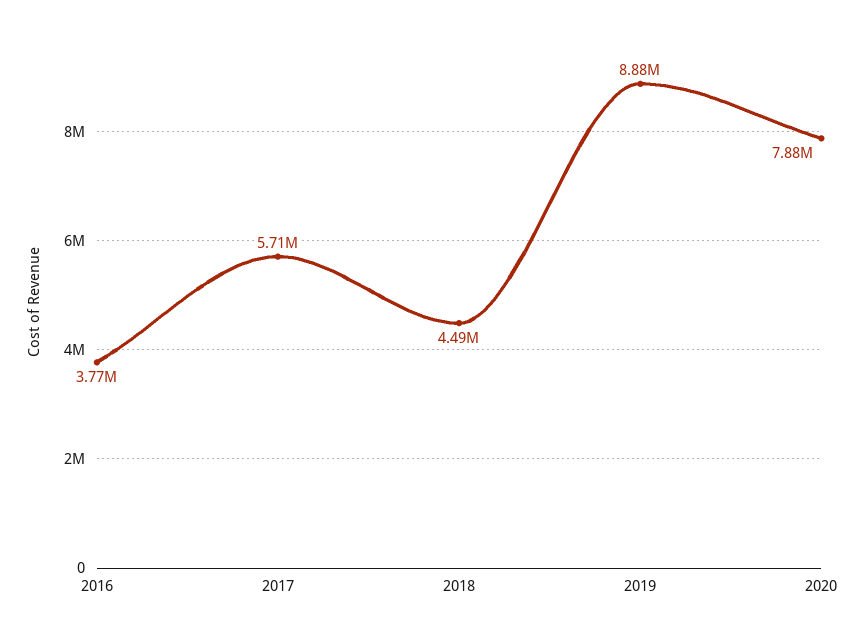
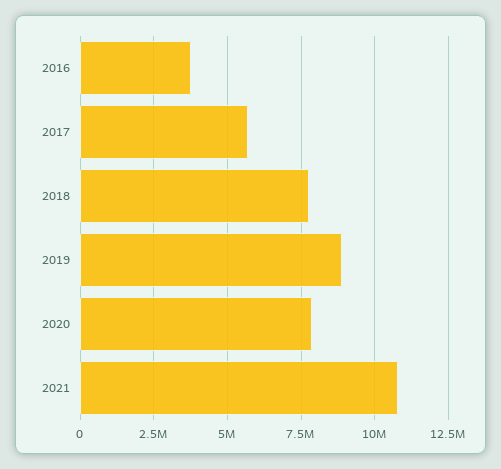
2018: 4490000 -> 7750000
2021: none -> 10750000

